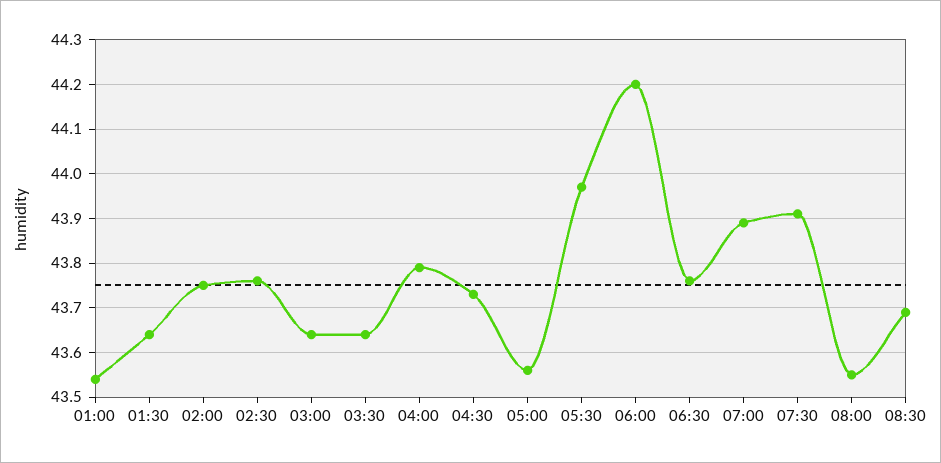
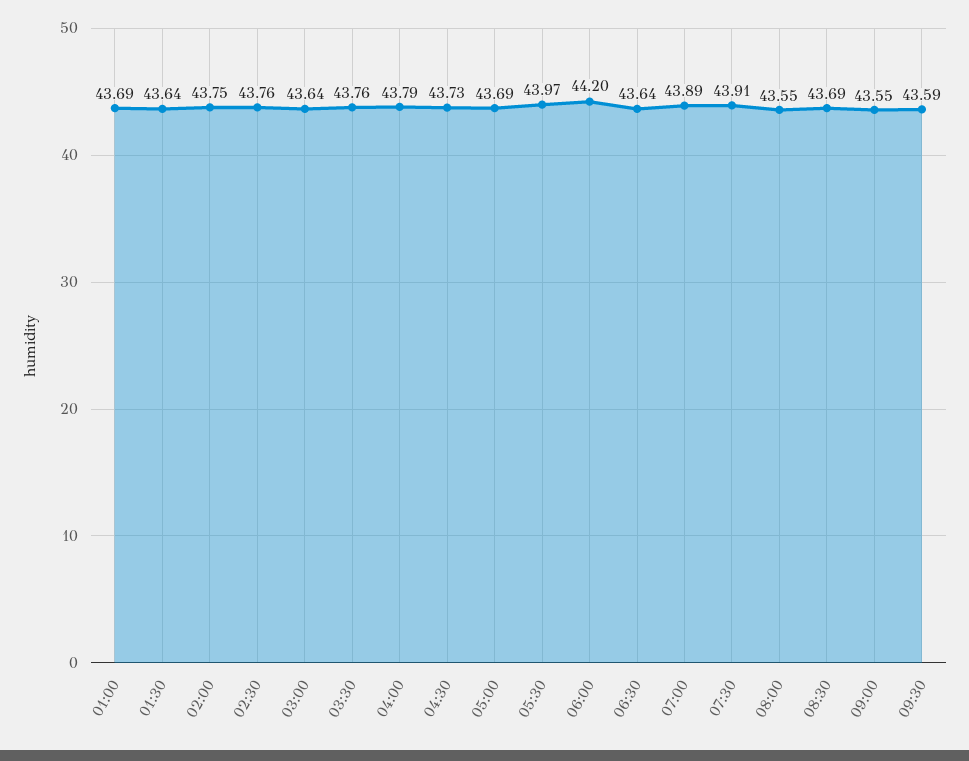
01:00: 43.55 -> 43.69
03:30: 43.65 -> 43.76
05:00: 43.55 -> 43.69
06:30: 43.75 -> 43.64
09:00: none -> 43.55
09:30: none -> 43.59

